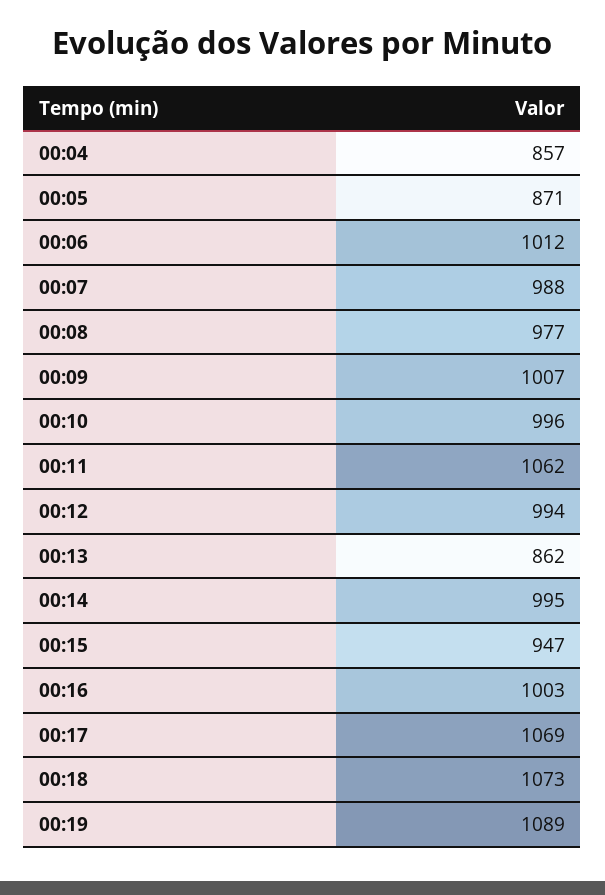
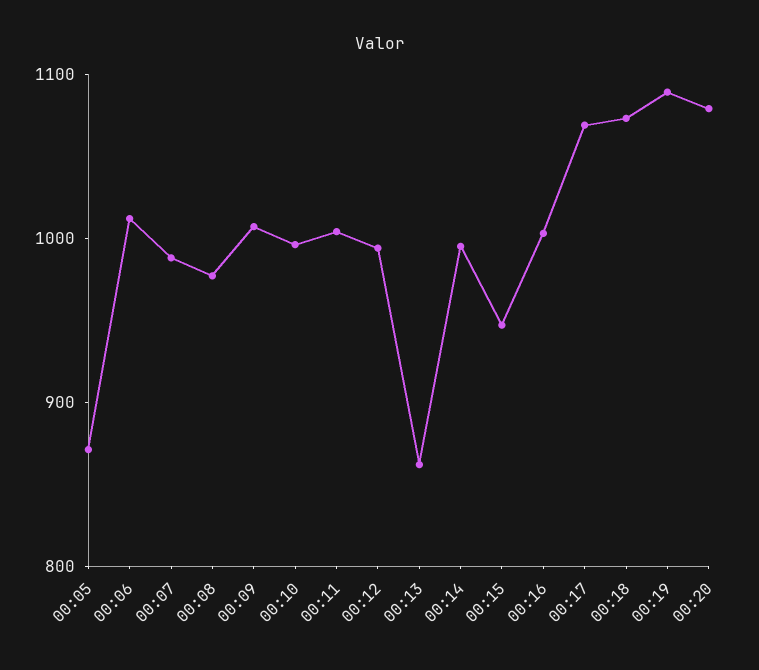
00:04: 857 -> none
00:11: 1062 -> 1000
00:20: none -> 1080

